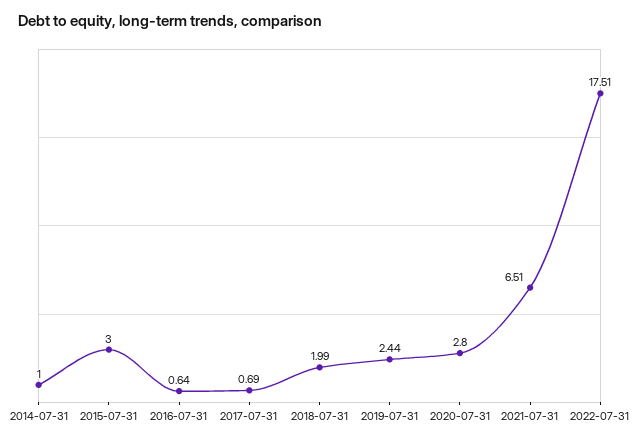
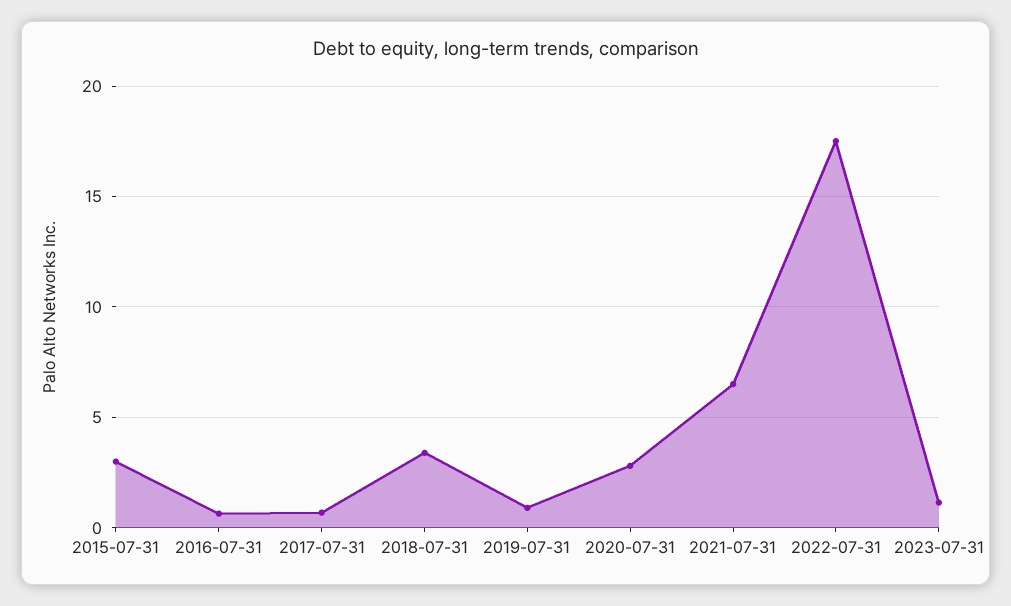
2014-07-31: 1 -> none
2018-07-31: 1.99 -> 3.5
2019-07-31: 2.44 -> 1
2023-07-31: none -> 1

